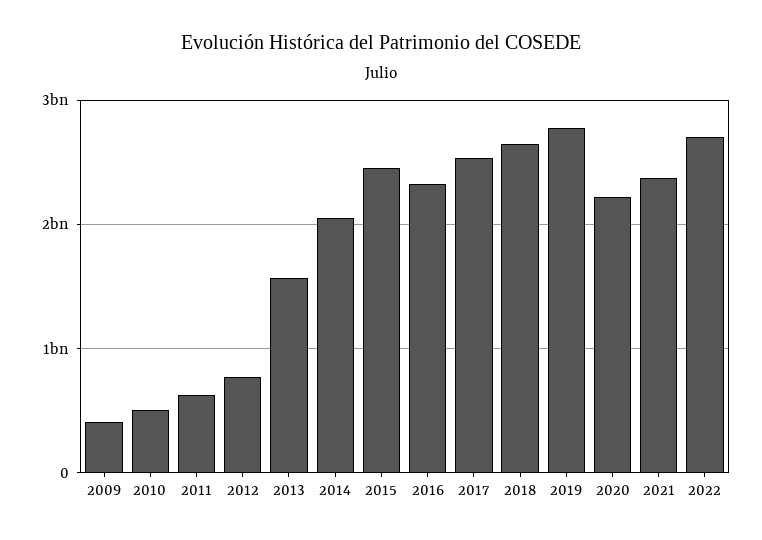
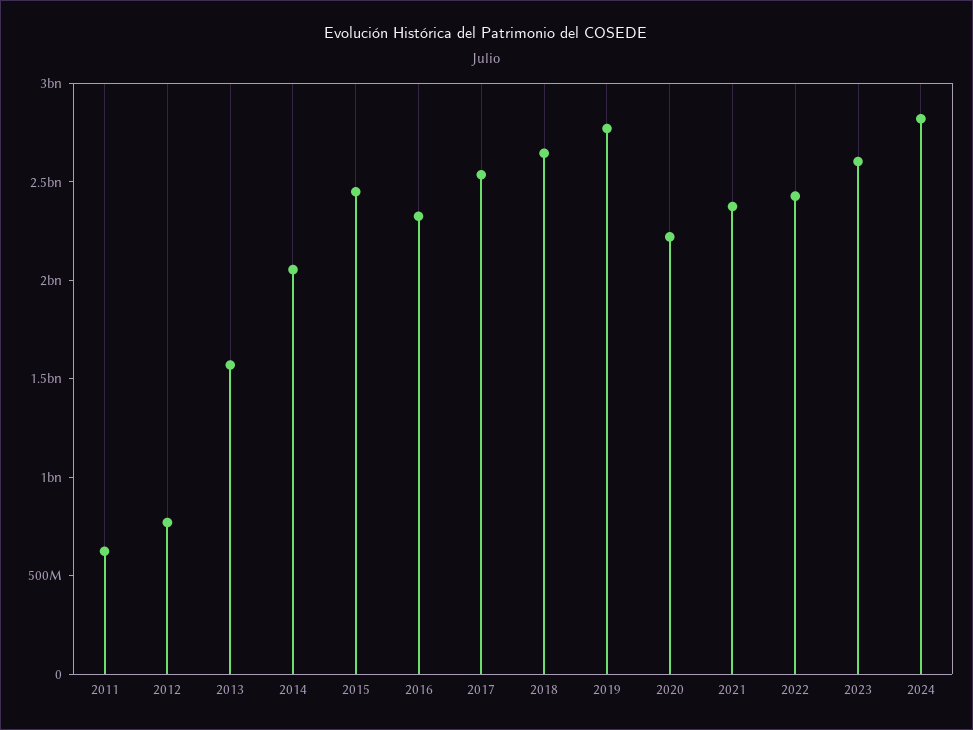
2009: 400000000 -> none
2010: 500000000 -> none
2022: 2700000000 -> 2400000000
2023: none -> 2600000000
2024: none -> 2800000000

